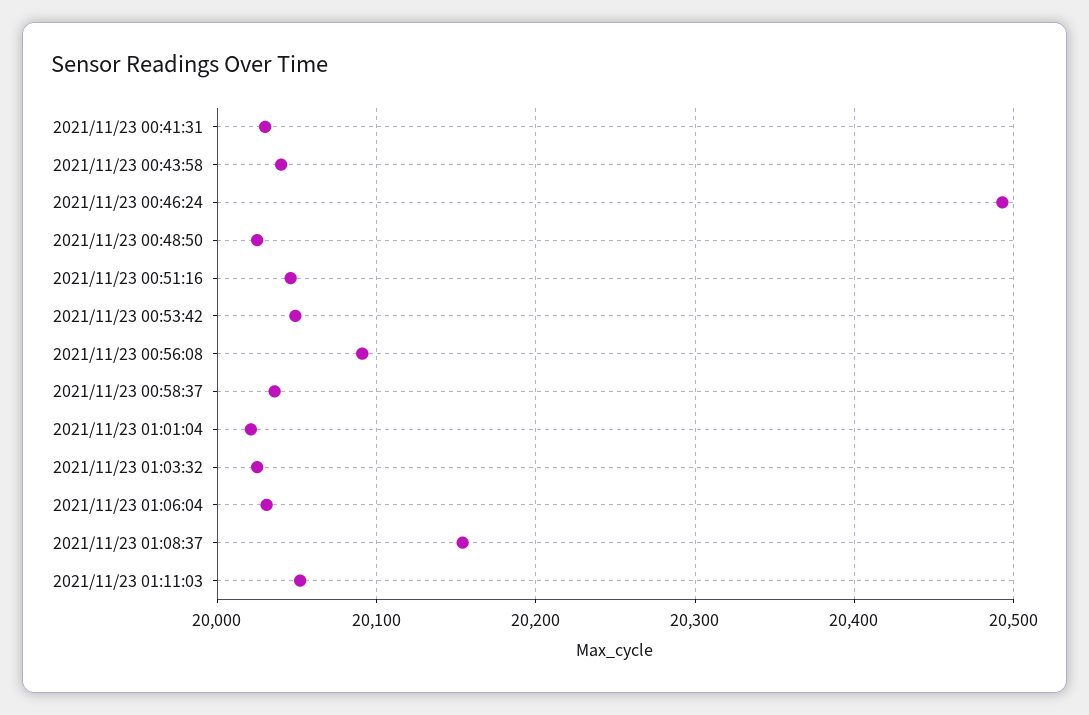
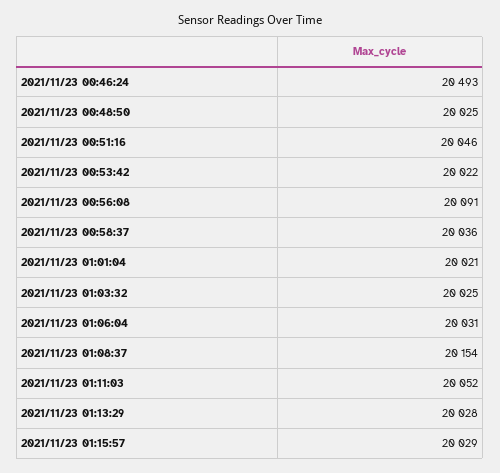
2021/11/23 00:41:31: 20030 -> none
2021/11/23 00:43:58: 20040 -> none
2021/11/23 00:53:42: 20050 -> 20022
2021/11/23 01:13:29: none -> 20028
2021/11/23 01:15:57: none -> 20029

